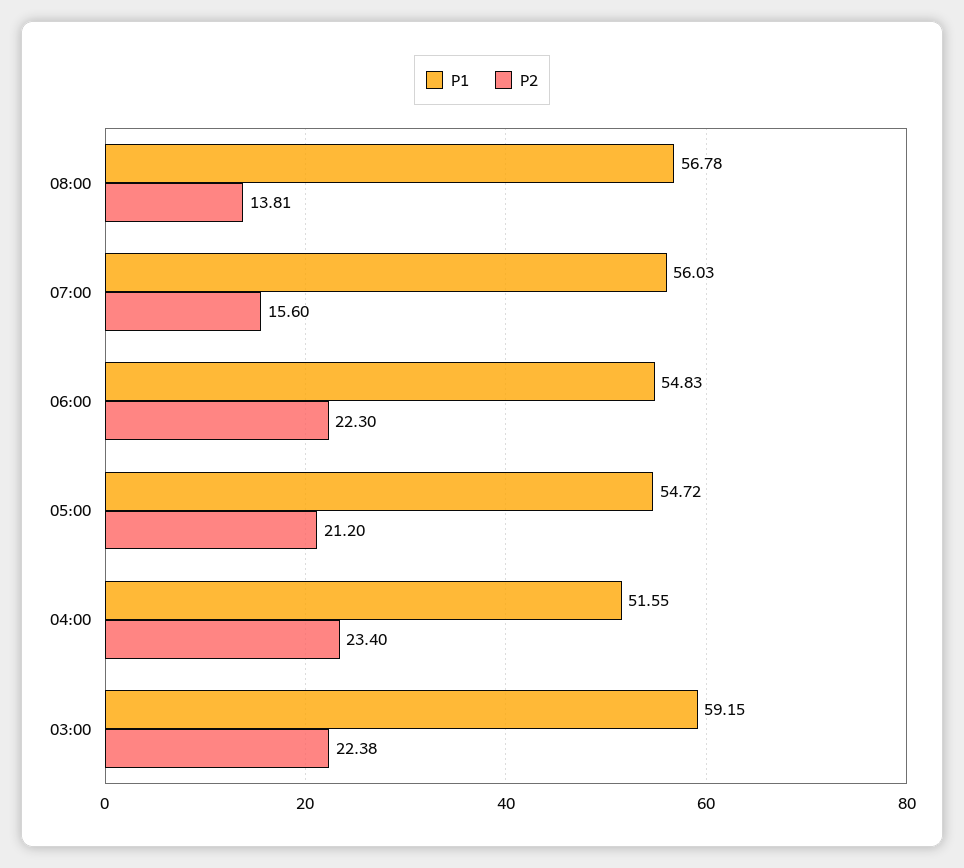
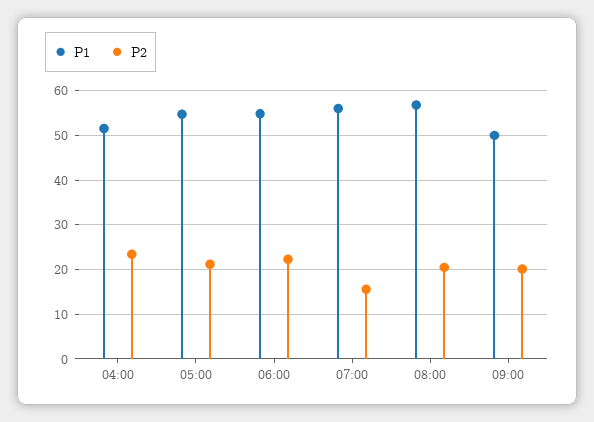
P2, 08:00: 13.81 -> 20
P1, 03:00: 59.15 -> none
P2, 03:00: 22.38 -> none
P1, 09:00: none -> 50
P2, 09:00: none -> 20

